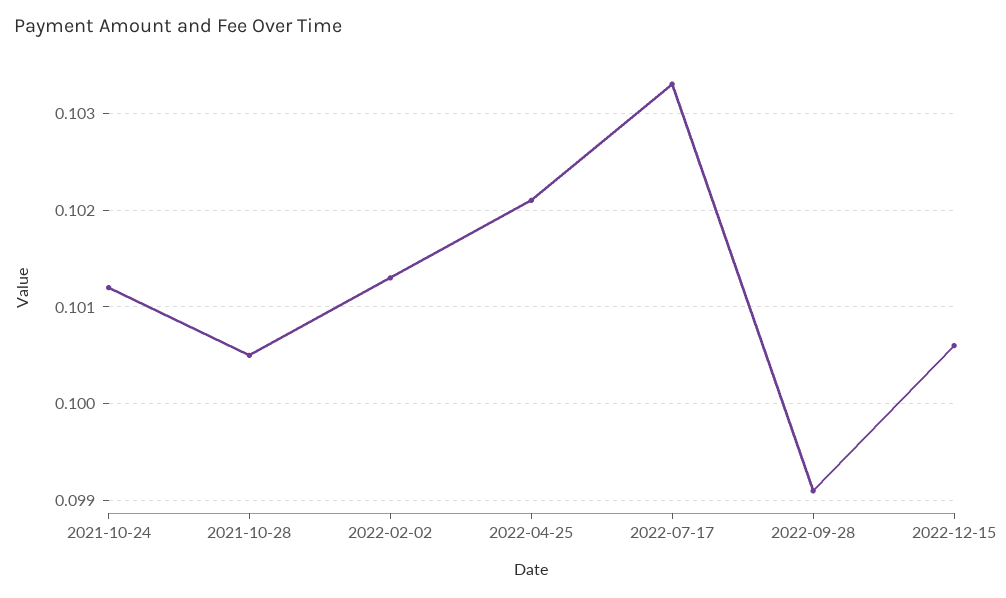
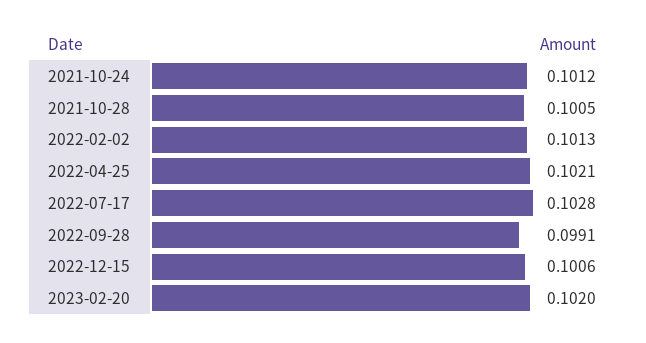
2022-07-17: 0.1033 -> 0.1028
2023-02-20: none -> 0.102

